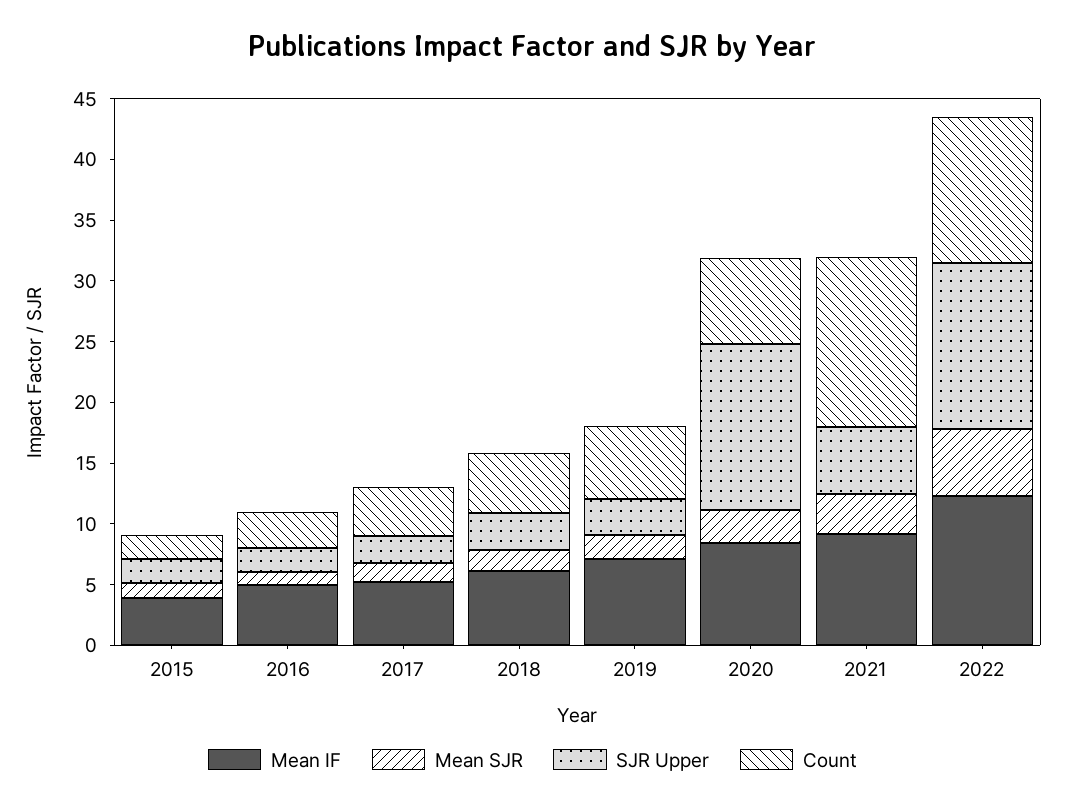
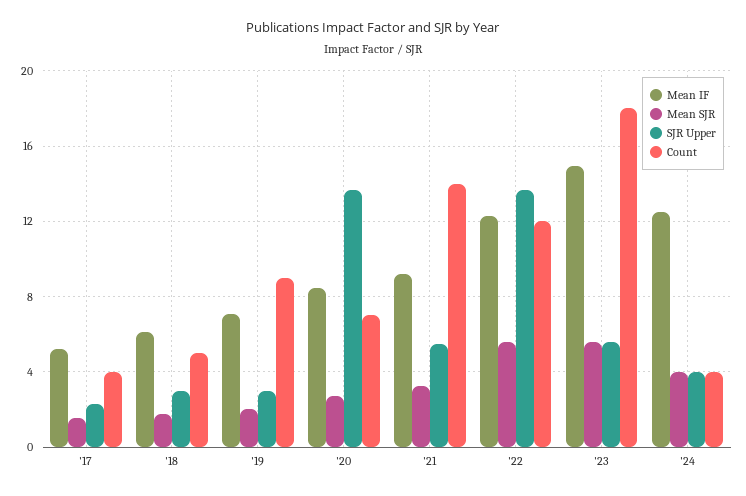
Mean IF, 2015: 4 -> none
Mean SJR, 2015: 1 -> none
SJR Upper, 2015: 2 -> none
Count, 2015: 2 -> none
Mean IF, 2016: 5 -> none
Mean SJR, 2016: 1 -> none
SJR Upper, 2016: 2 -> none
Count, 2016: 3 -> none
Count, 2019: 6 -> 9
Mean IF, '23: none -> 15
Mean SJR, '23: none -> 5.5
SJR Upper, '23: none -> 5.5
Count, '23: none -> 18
Mean IF, '24: none -> 12.5
Mean SJR, '24: none -> 4
SJR Upper, '24: none -> 4
Count, '24: none -> 4

